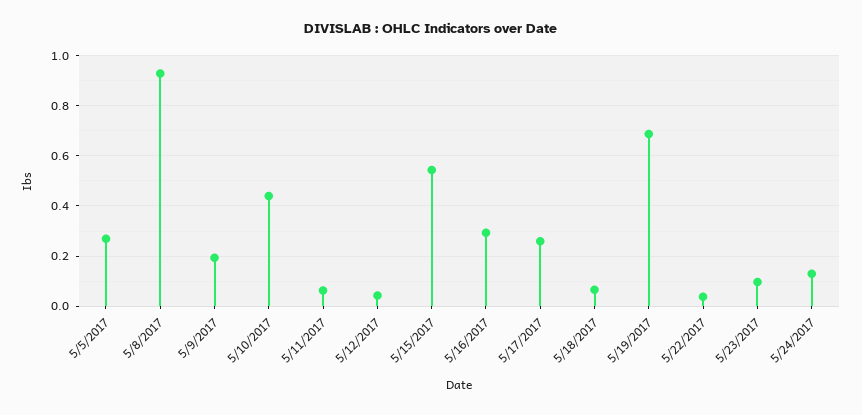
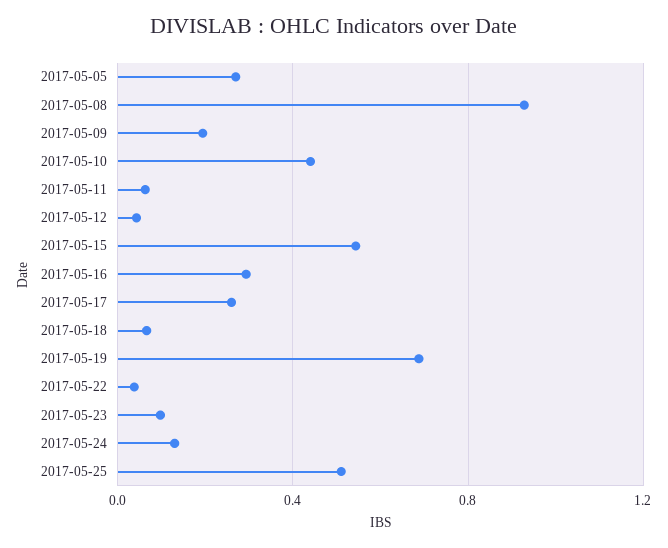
2017-05-25: none -> 0.5

